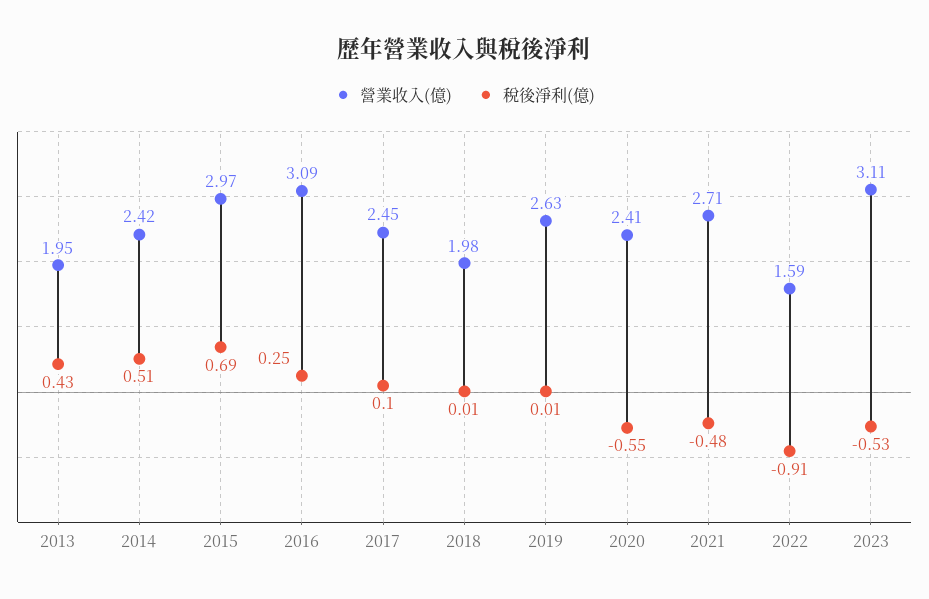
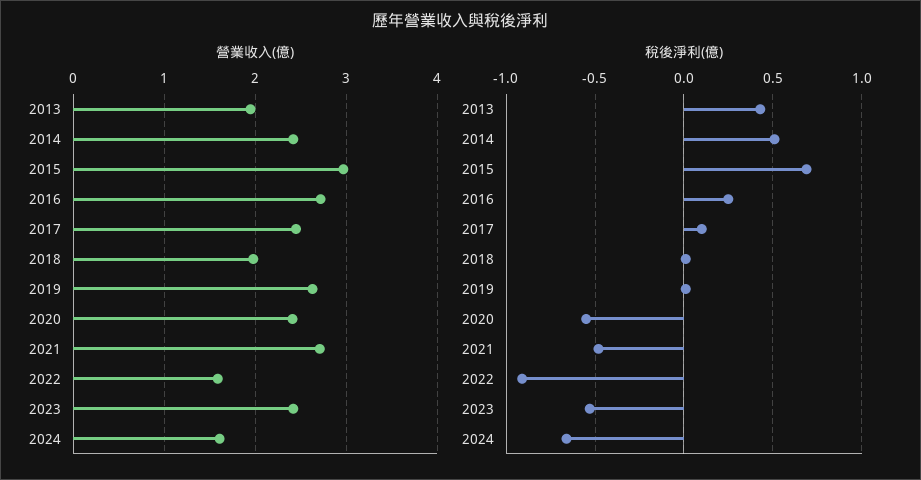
營業收入(億), 2016: 3.09 -> 2.7
營業收入(億), 2023: 3.11 -> 2.4
營業收入(億), 2024: none -> 1.6
稅後淨利(億), 2024: none -> -0.65

